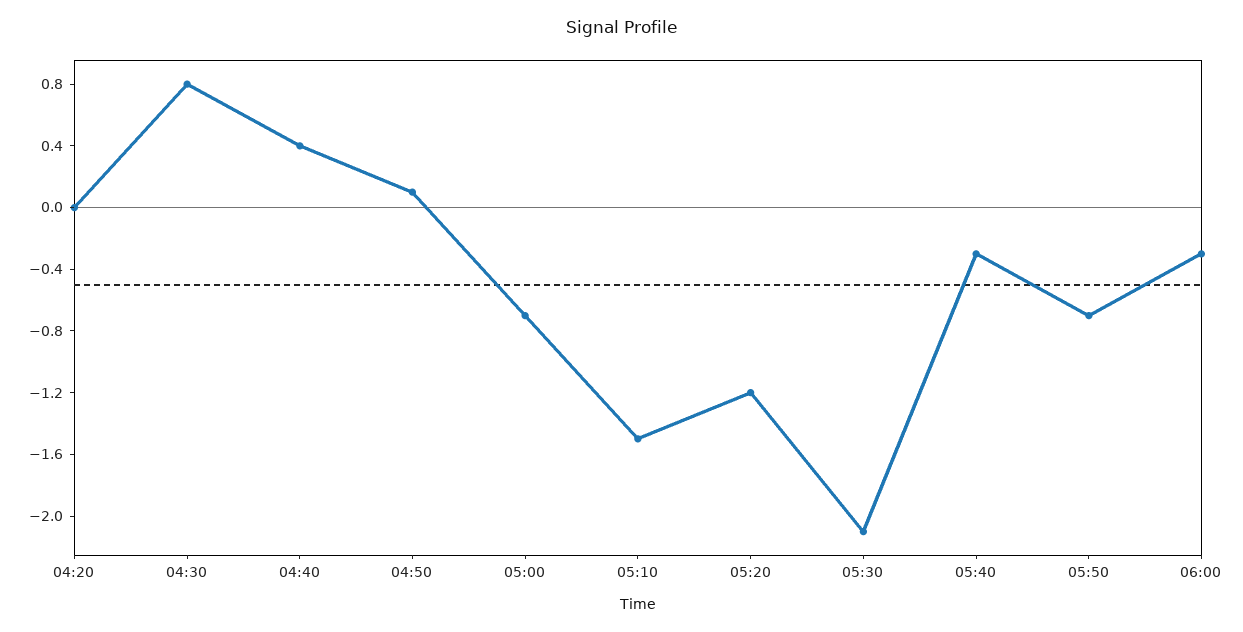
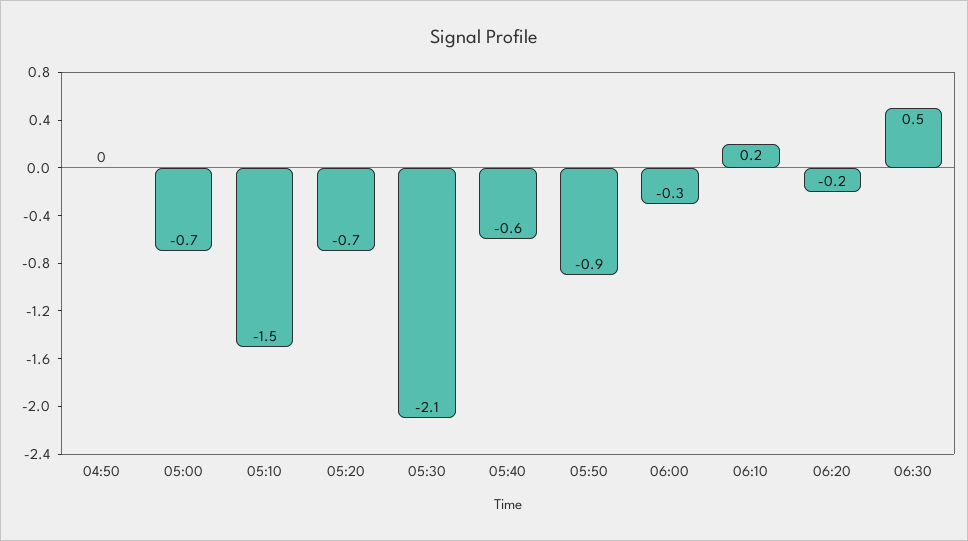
04:20: 0 -> none
04:30: 0.8 -> none
04:40: 0.4 -> none
04:50: 0.1 -> 0
05:20: -1.2 -> -0.7
05:40: -0.3 -> -0.6
05:50: -0.7 -> -0.9
06:10: none -> 0.2
06:20: none -> -0.2
06:30: none -> 0.5

